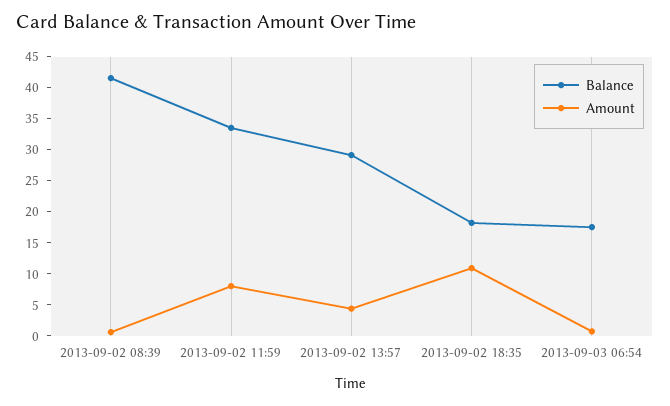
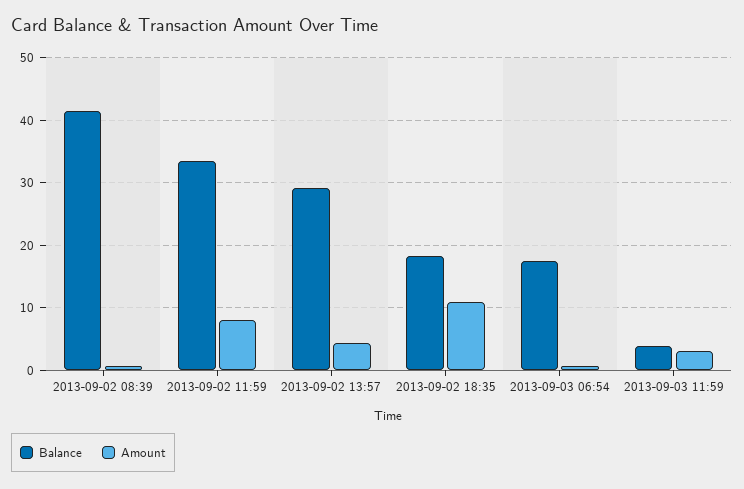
Balance, 2013-09-03 11:59: none -> 4
Amount, 2013-09-03 11:59: none -> 3

